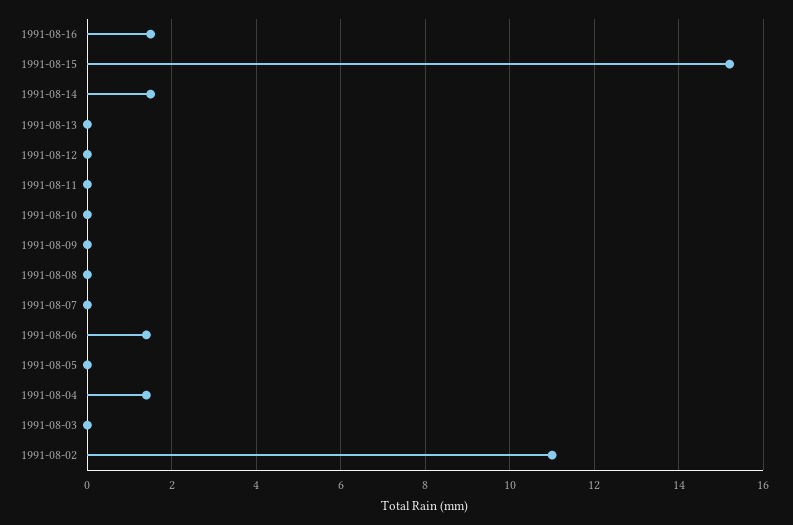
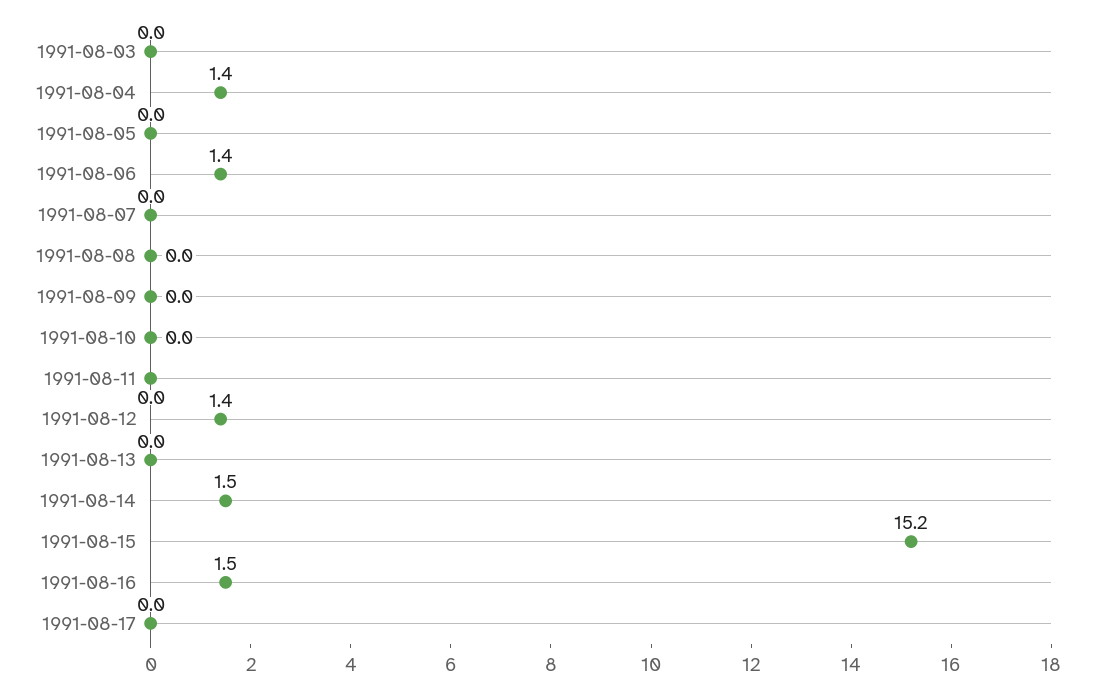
1991-08-12: 0 -> 1.4
1991-08-02: 11 -> none
1991-08-17: none -> 0

